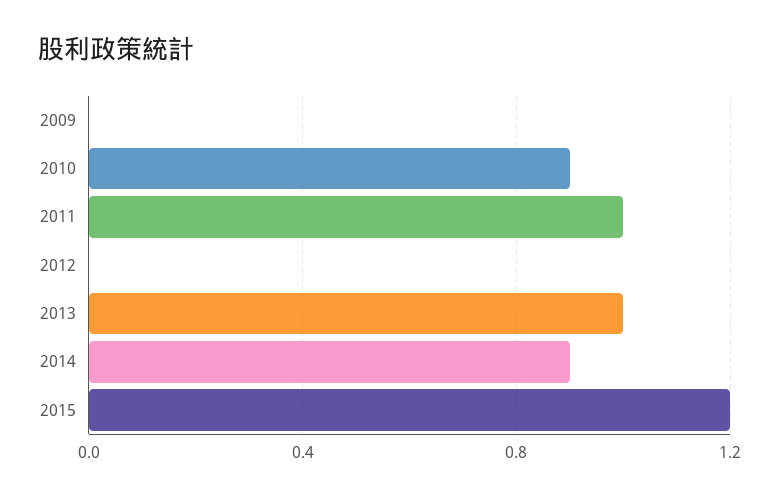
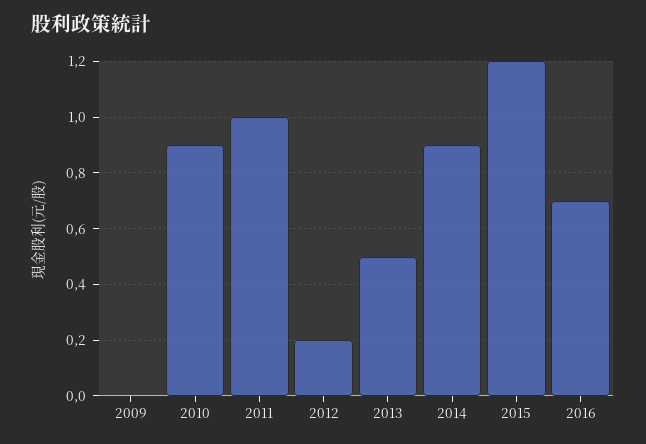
2012: 0 -> 0.2
2013: 1 -> 0.5
2016: none -> 0.7

